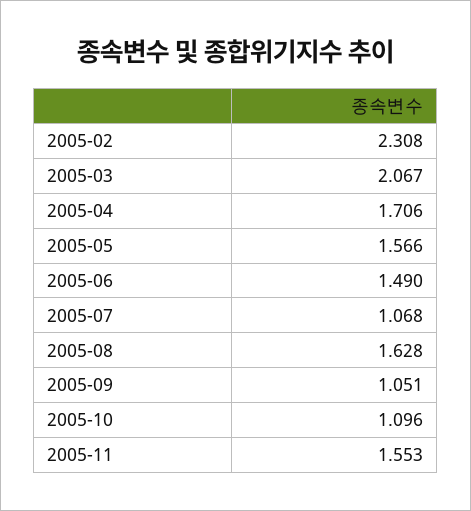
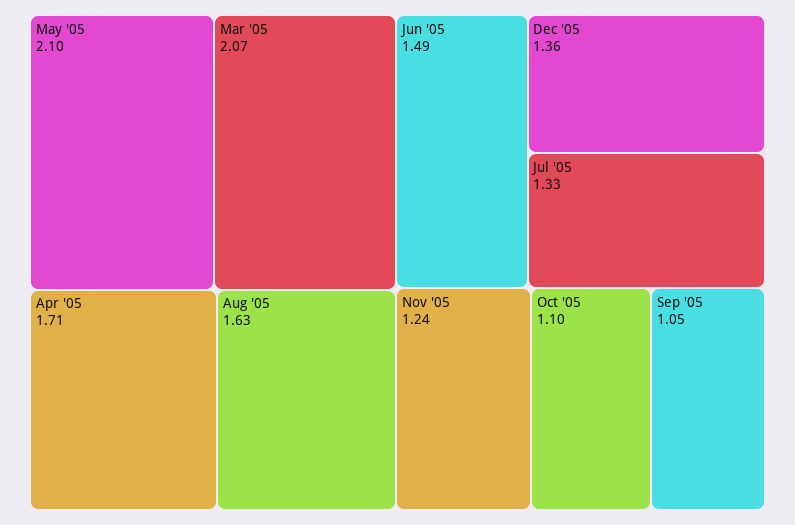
2005-02: 2.308 -> none
2005-05: 1.566 -> 2.1
2005-07: 1.068 -> 1.33
2005-11: 1.553 -> 1.24
Dec '05: none -> 1.36

